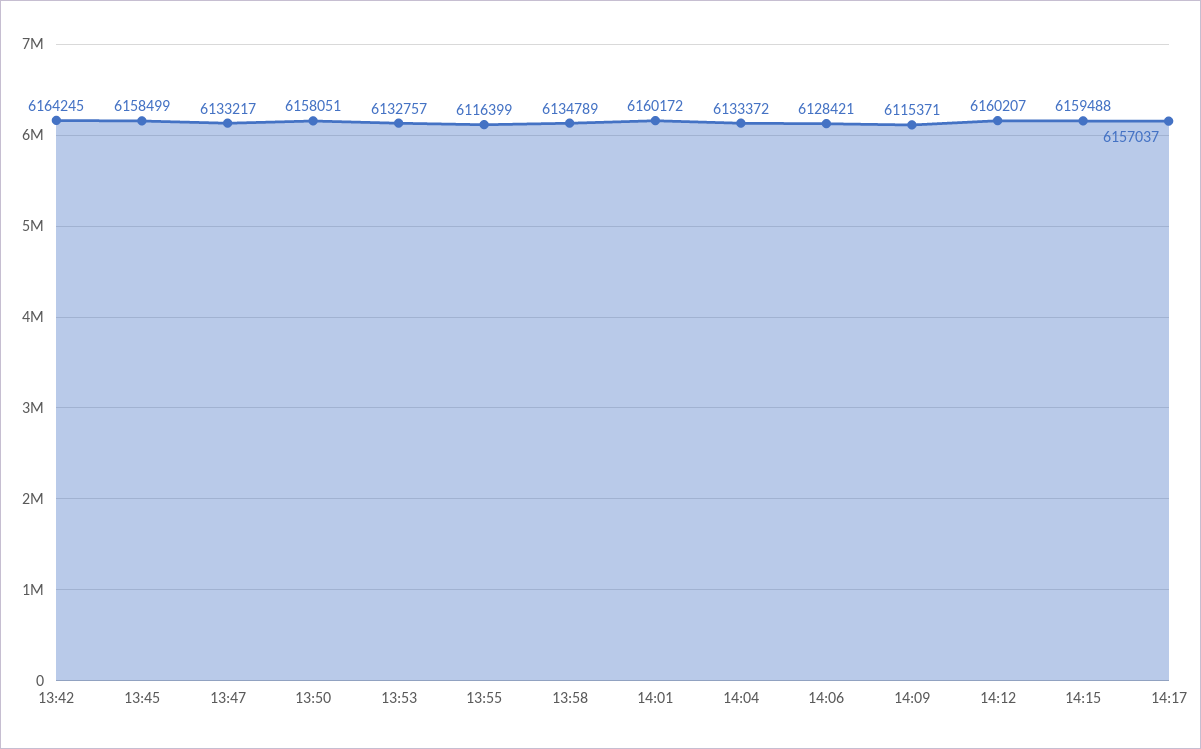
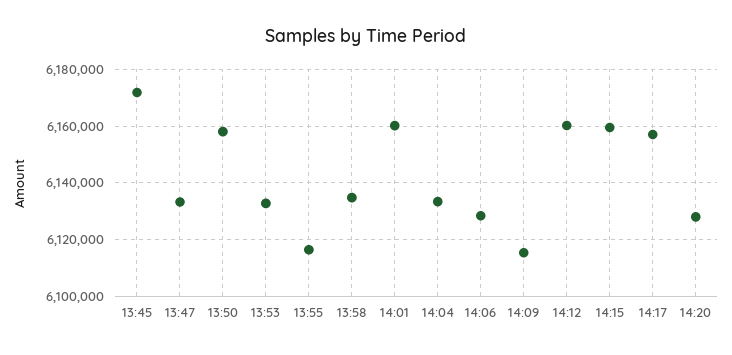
13:42: 6164245 -> none
13:45: 6158499 -> 6172500
14:20: none -> 6127500

